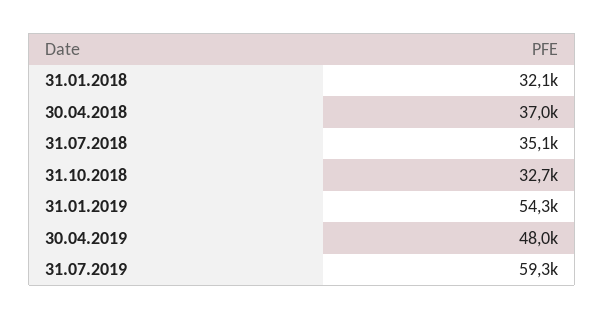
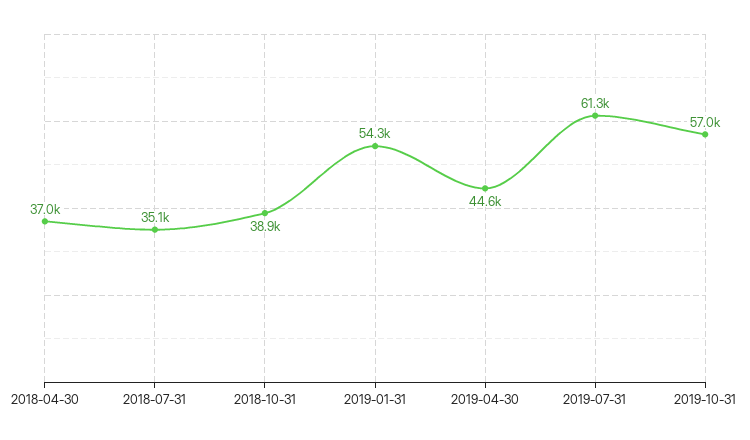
31.01.2018: 32100 -> none
31.10.2018: 32700 -> 38900
30.04.2019: 48000 -> 44600
31.07.2019: 59300 -> 61300
2019-10-31: none -> 57000

